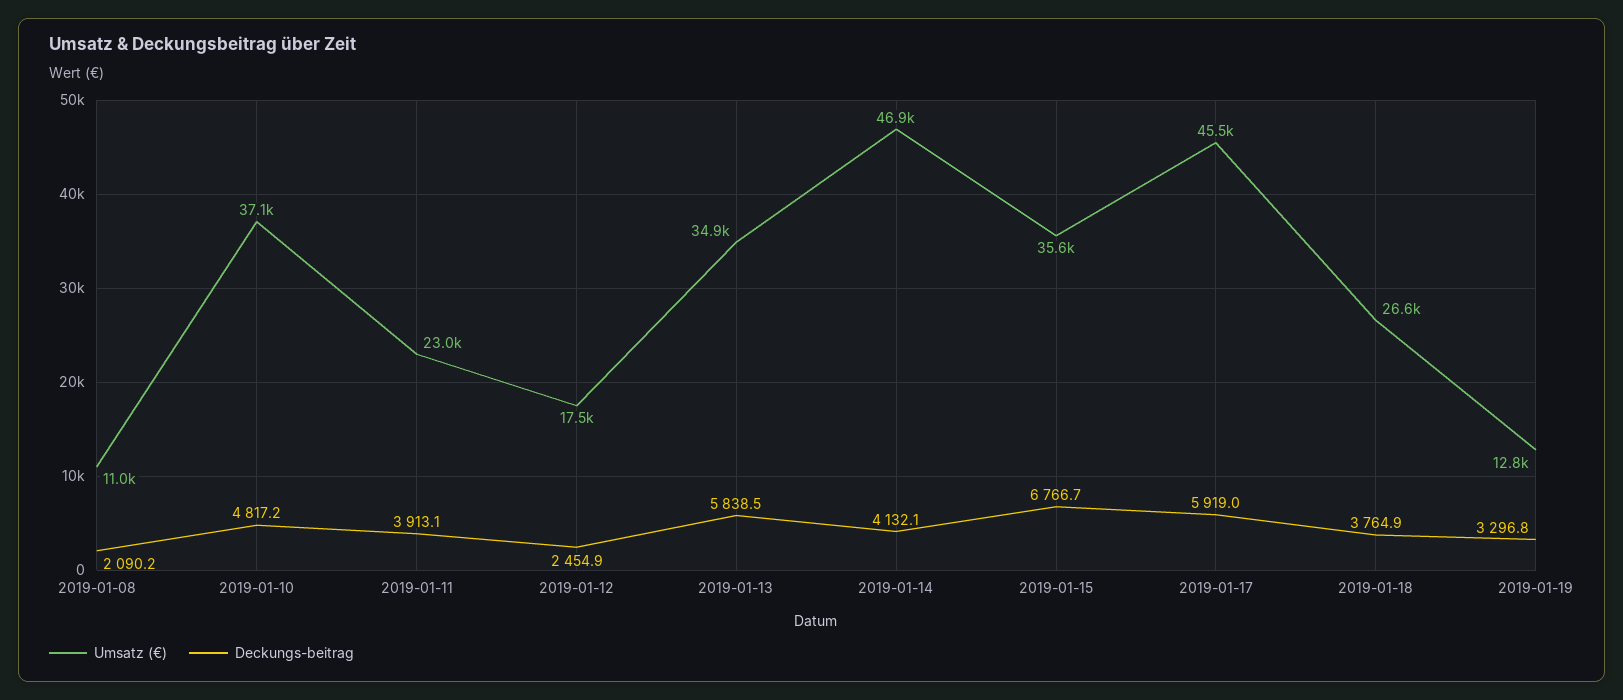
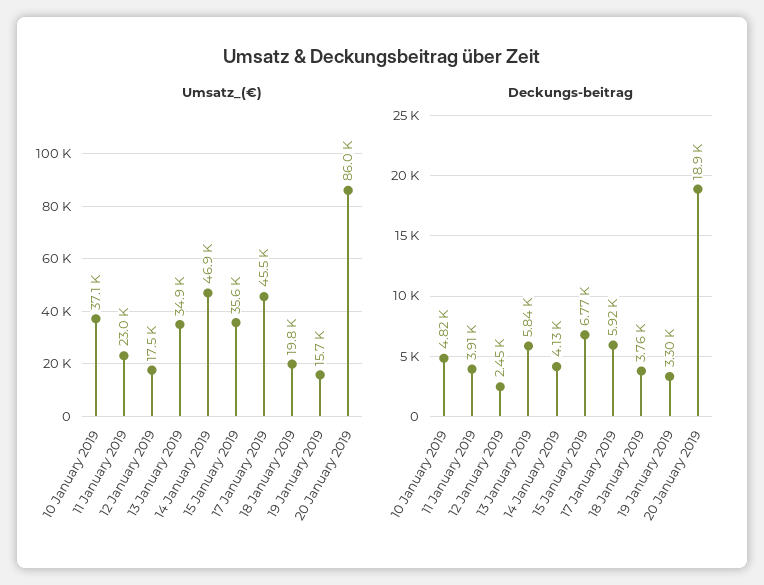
Umsatz (€), 2019-01-08: 11000 -> none
Deckungs-beitrag, 2019-01-08: 2090.2 -> none
Umsatz (€), 2019-01-18: 26600 -> 19800
Umsatz (€), 2019-01-19: 12800 -> 15700
Umsatz (€), 20 January 2019: none -> 86000
Deckungs-beitrag, 20 January 2019: none -> 18900

